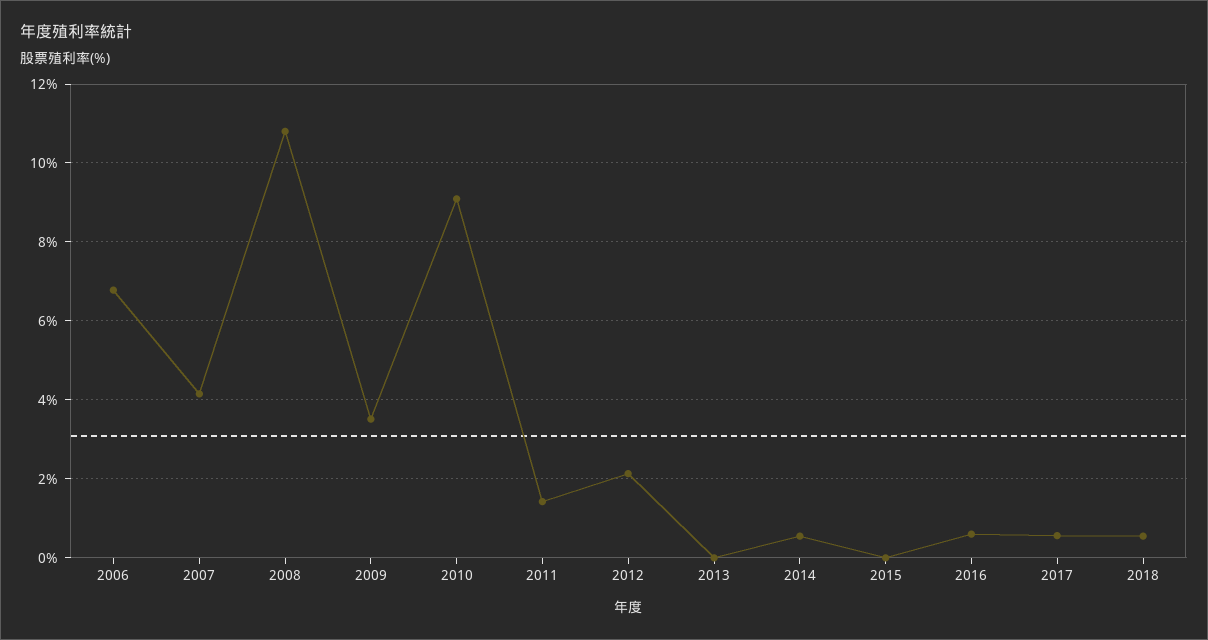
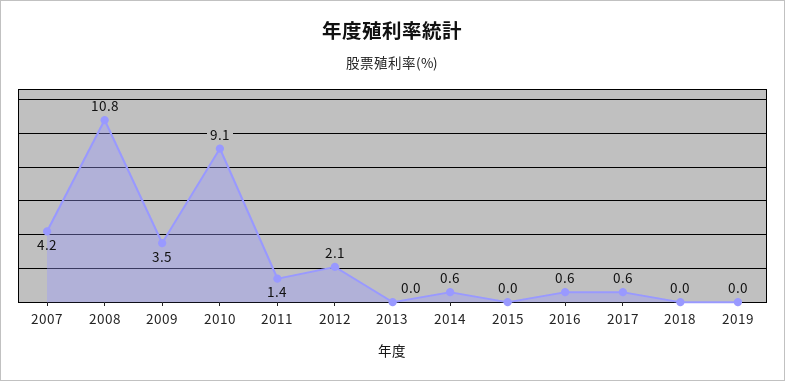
2006: 6.8 -> none
2018: 0.6 -> 0
2019: none -> 0

